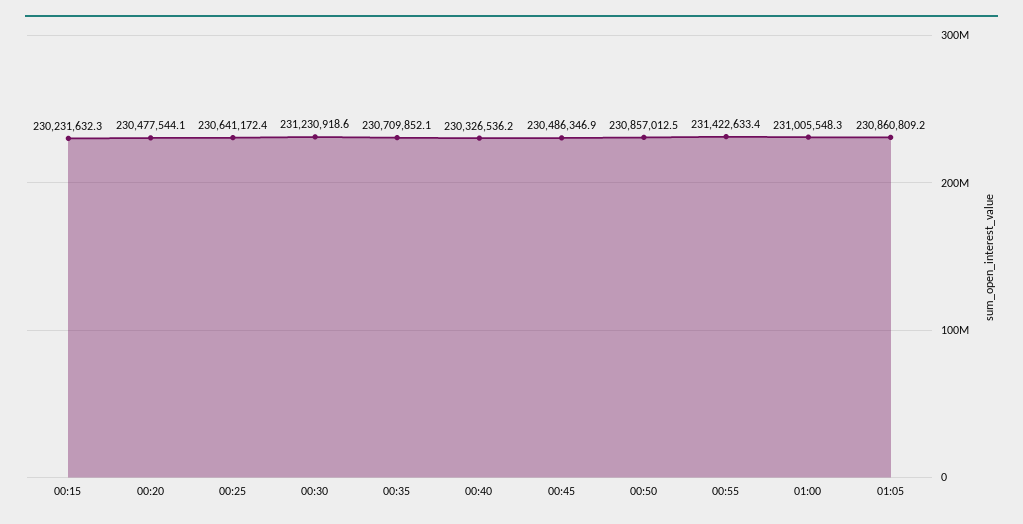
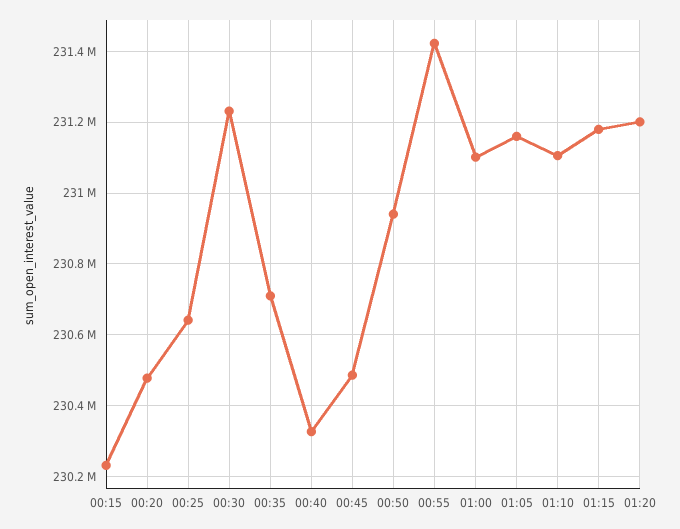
00:50: 230857012.5 -> 230940000
01:00: 231005548.3 -> 231100000
01:05: 230860809.2 -> 231160000
01:10: none -> 231100000
01:15: none -> 231180000
01:20: none -> 231200000

